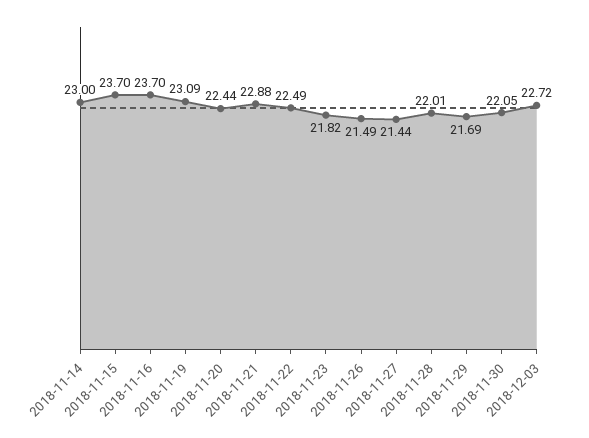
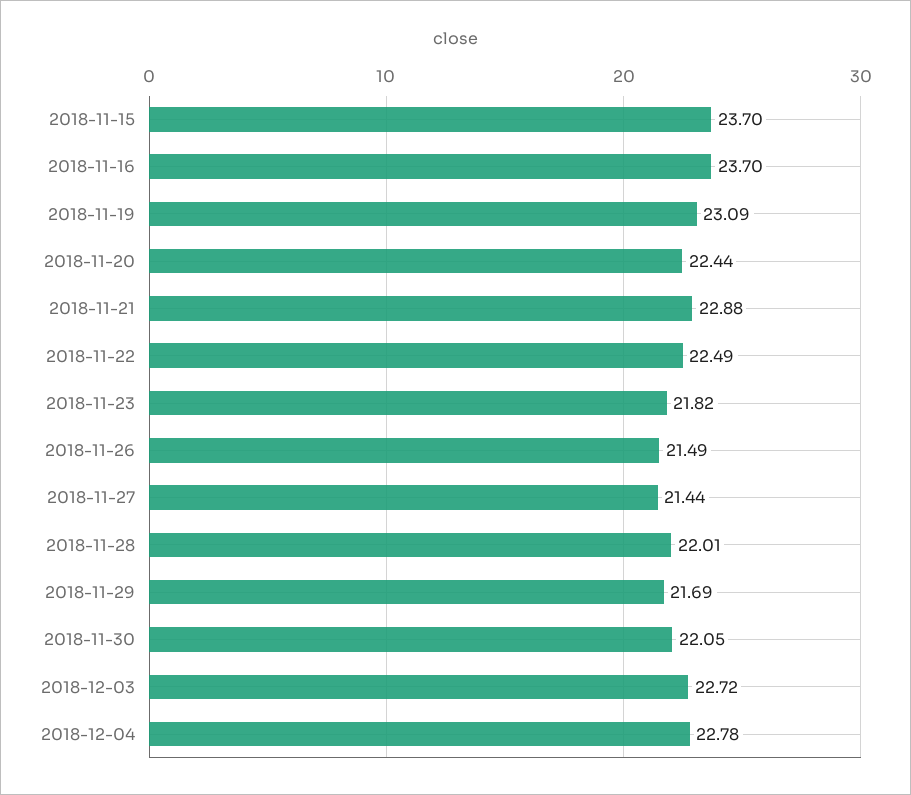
2018-11-14: 23 -> none
2018-12-04: none -> 22.78

